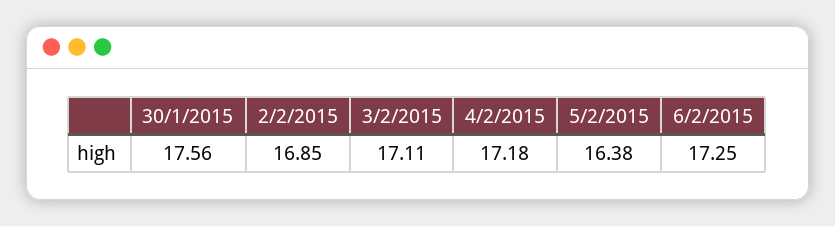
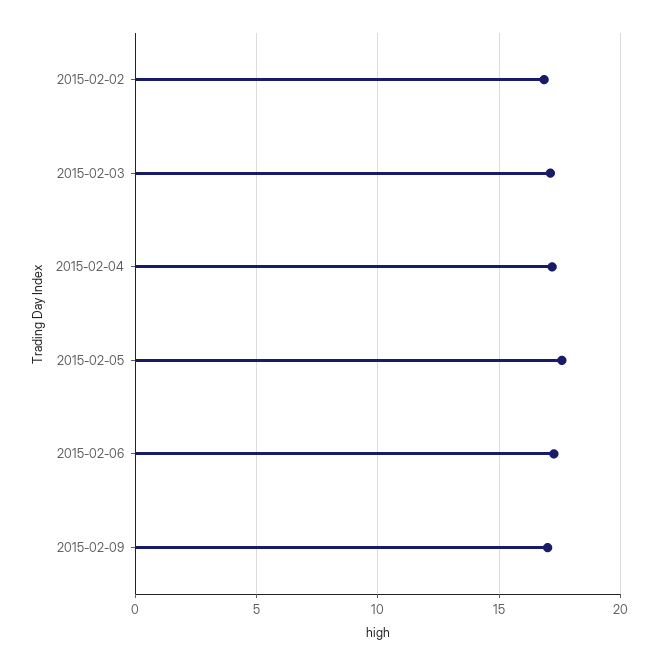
30/1/2015: 17.56 -> none
5/2/2015: 16.38 -> 17.5
2015-02-09: none -> 17

